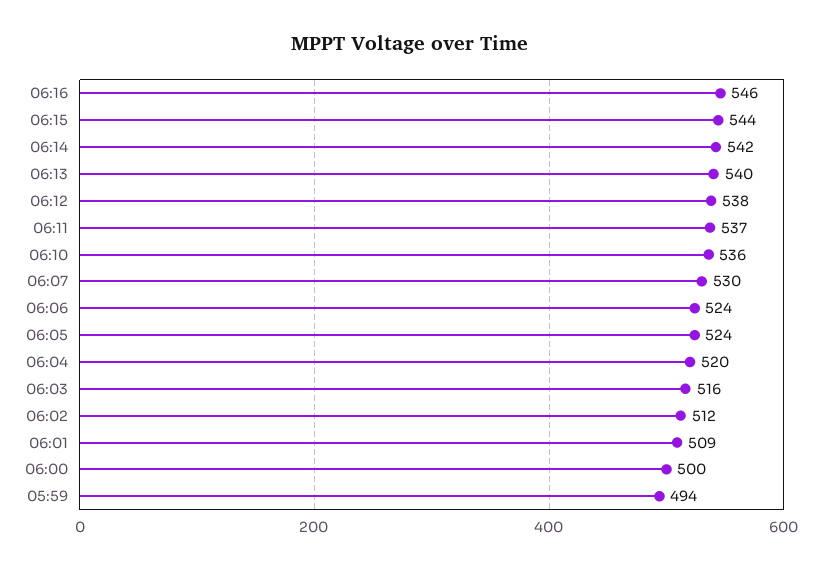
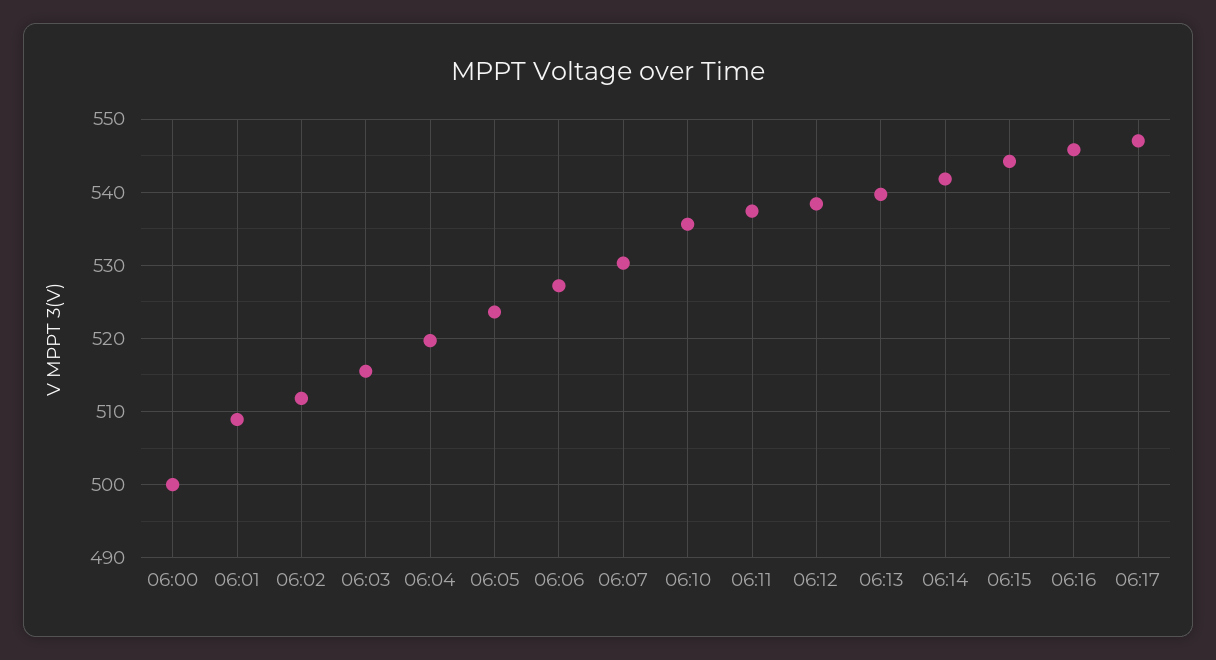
06:06: 524 -> 527
05:59: 494 -> none
06:17: none -> 547

